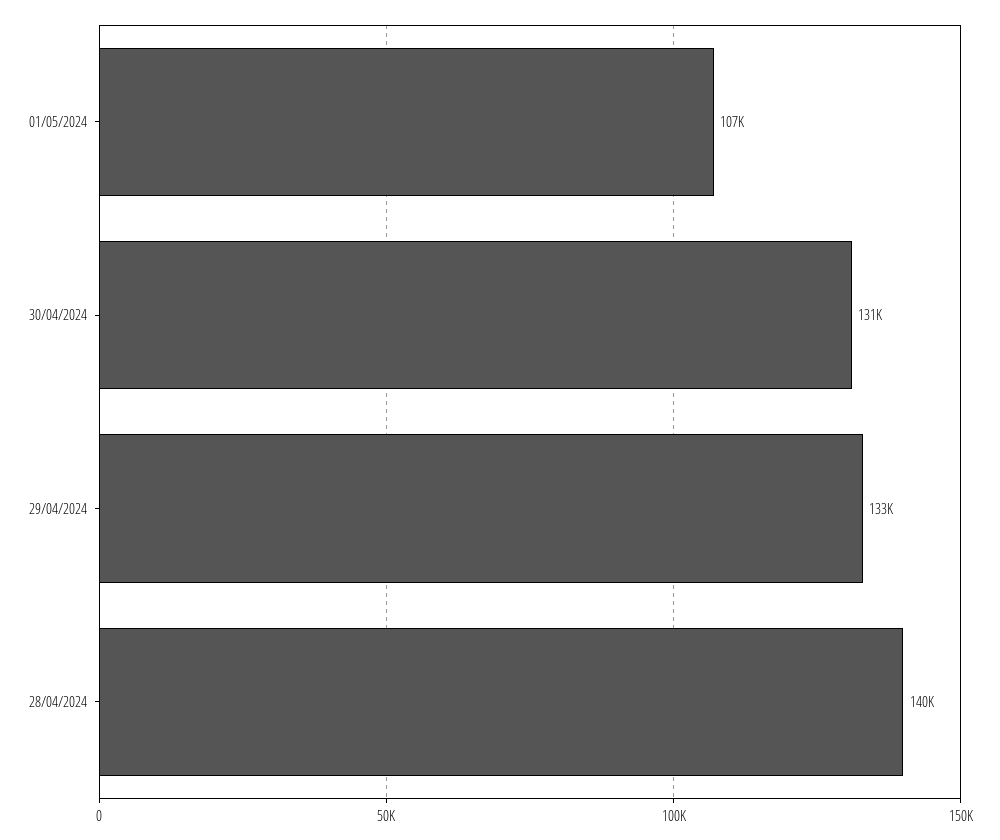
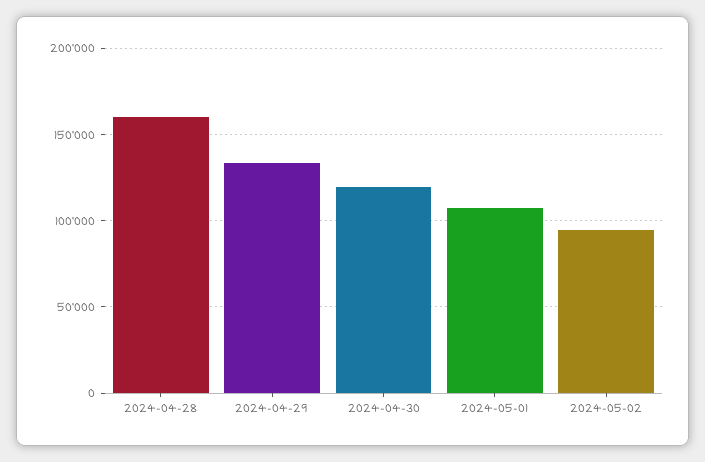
30/04/2024: 131000 -> 120000
28/04/2024: 140000 -> 160000
2024-05-02: none -> 95000

